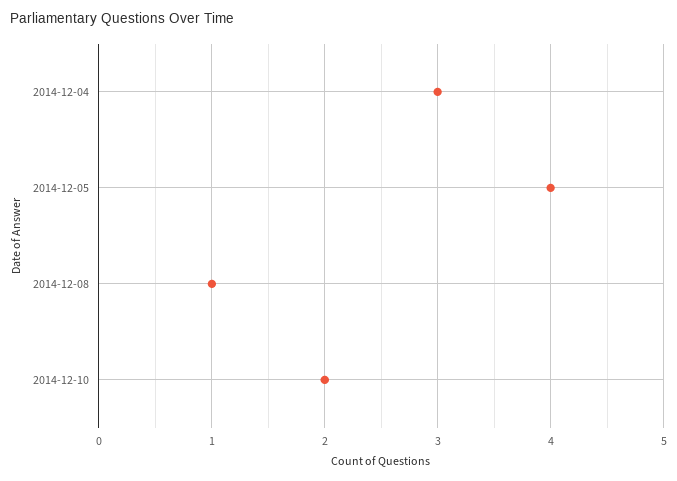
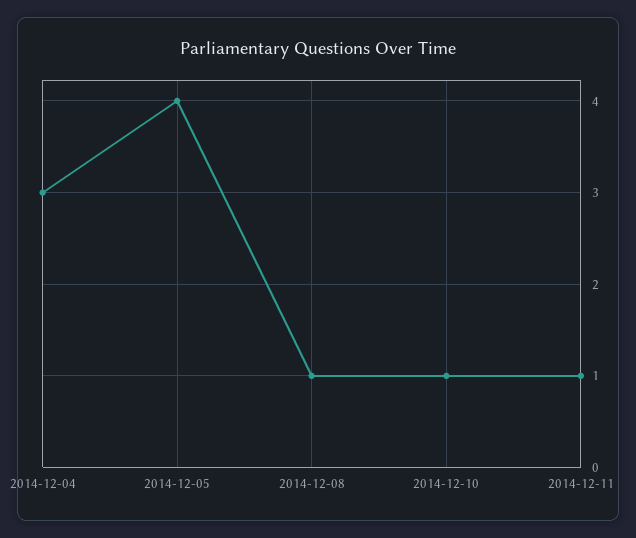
2014-12-10: 2 -> 1
2014-12-11: none -> 1

